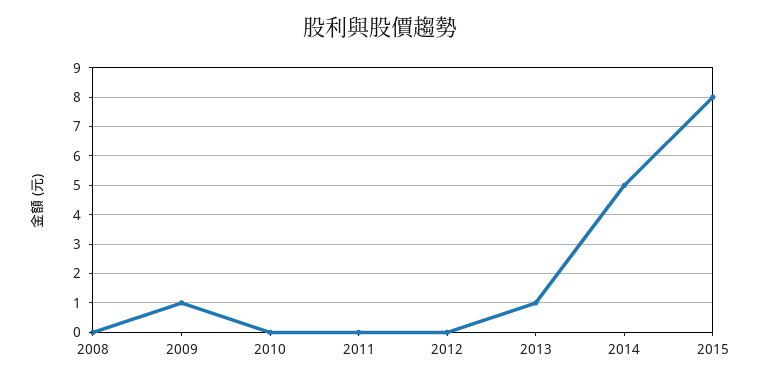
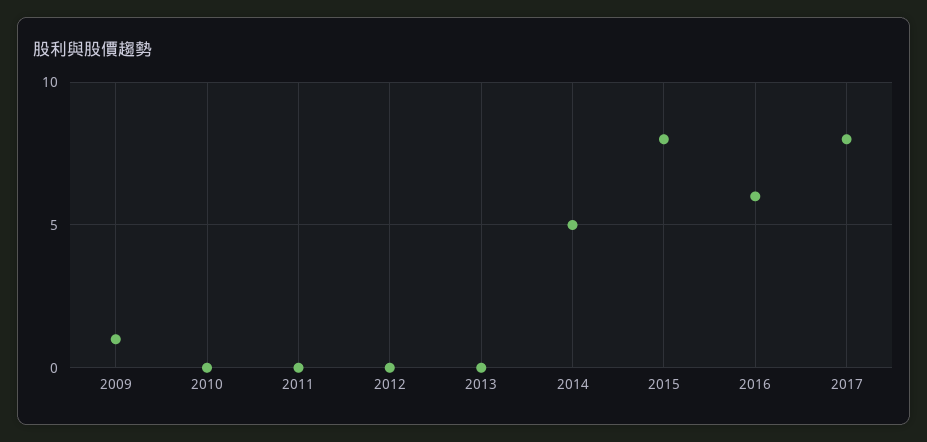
2008: 0 -> none
2013: 1 -> 0
2016: none -> 6
2017: none -> 8

